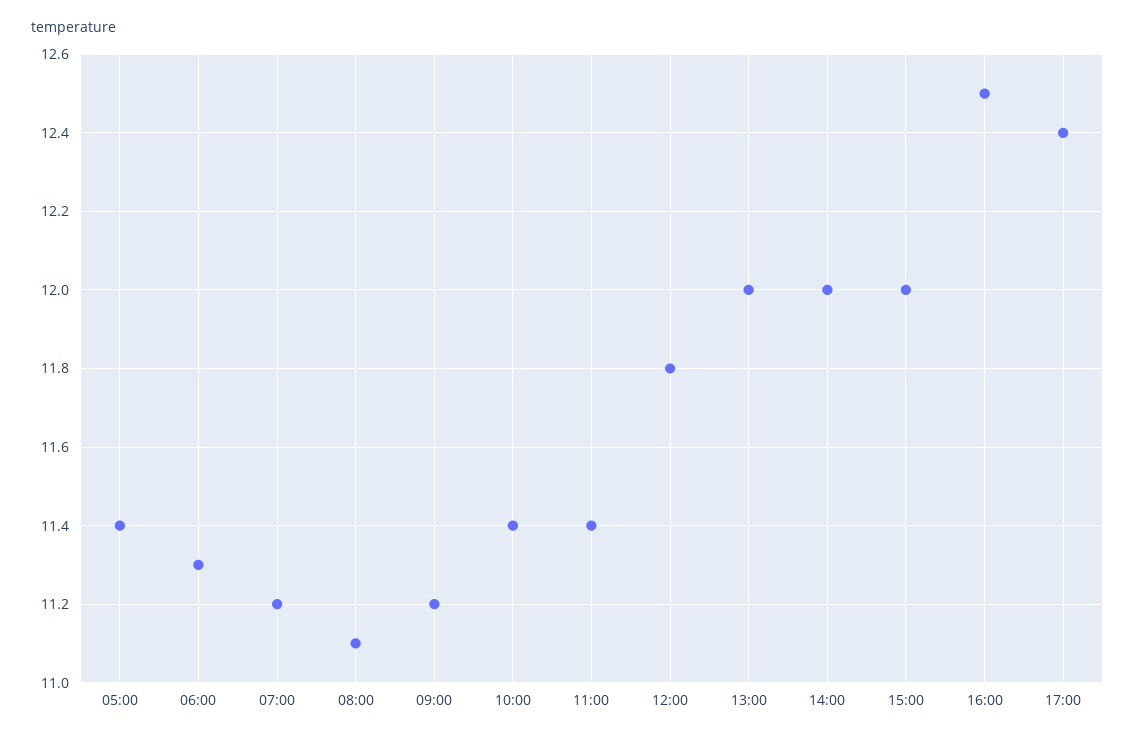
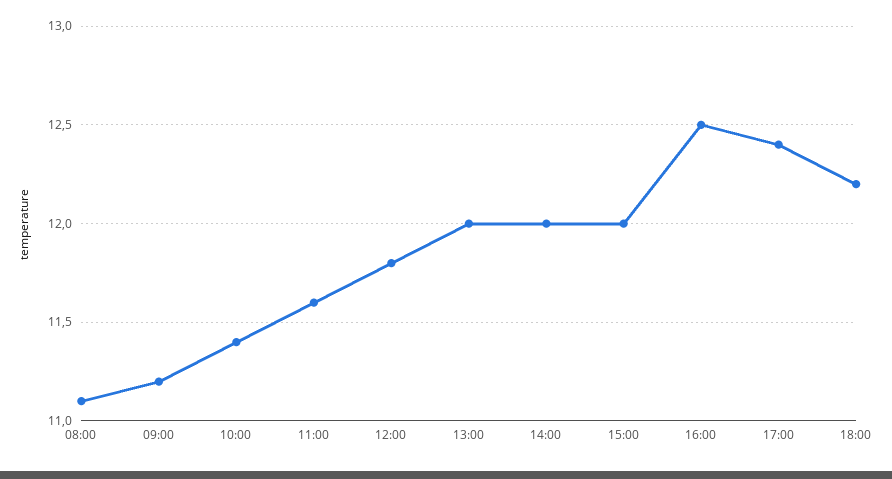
05:00: 11.4 -> none
06:00: 11.3 -> none
07:00: 11.2 -> none
11:00: 11.4 -> 11.6
18:00: none -> 12.2

